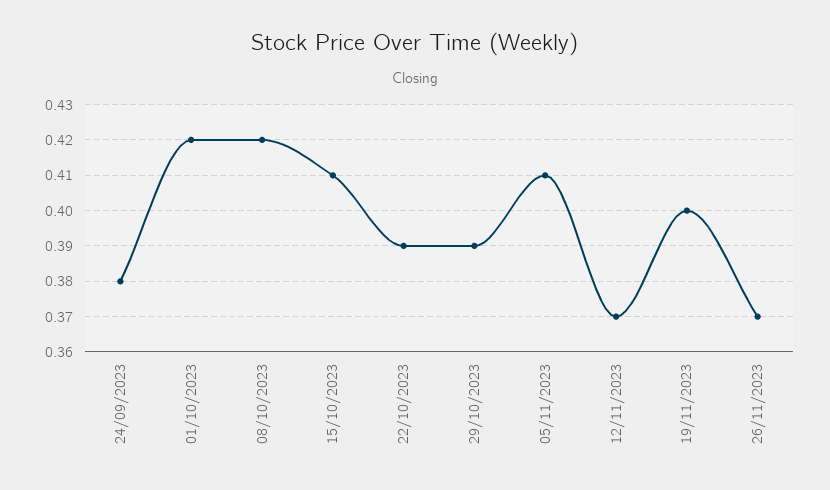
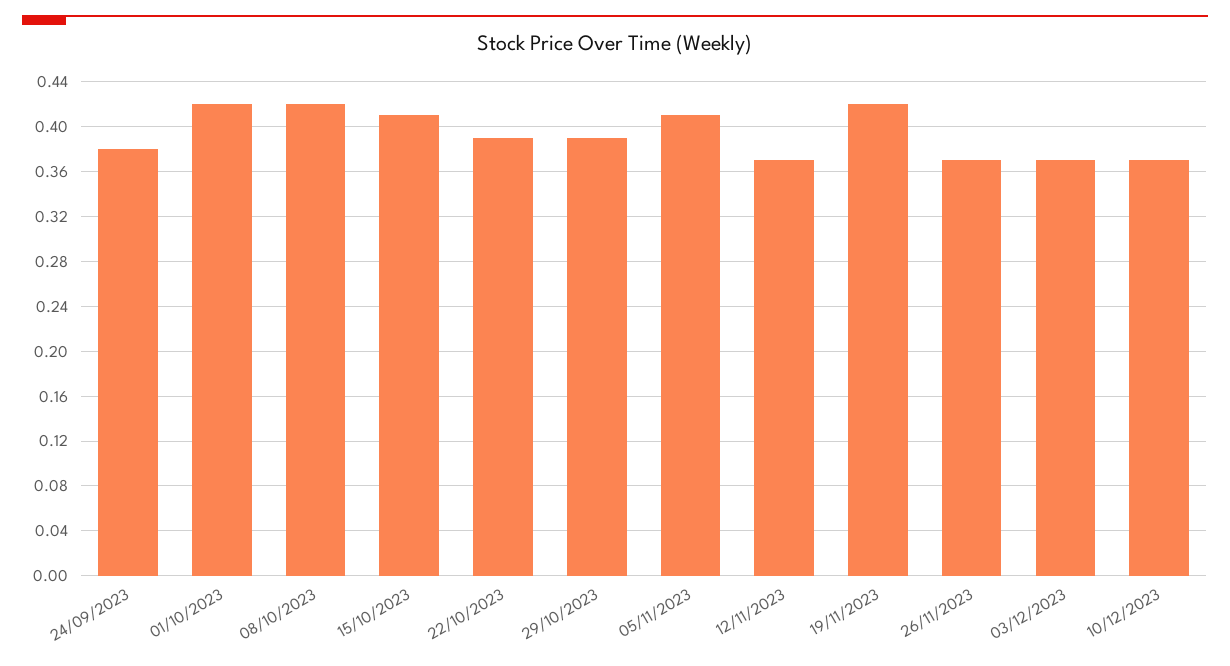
19/11/2023: 0.4 -> 0.42
03/12/2023: none -> 0.37
10/12/2023: none -> 0.37

